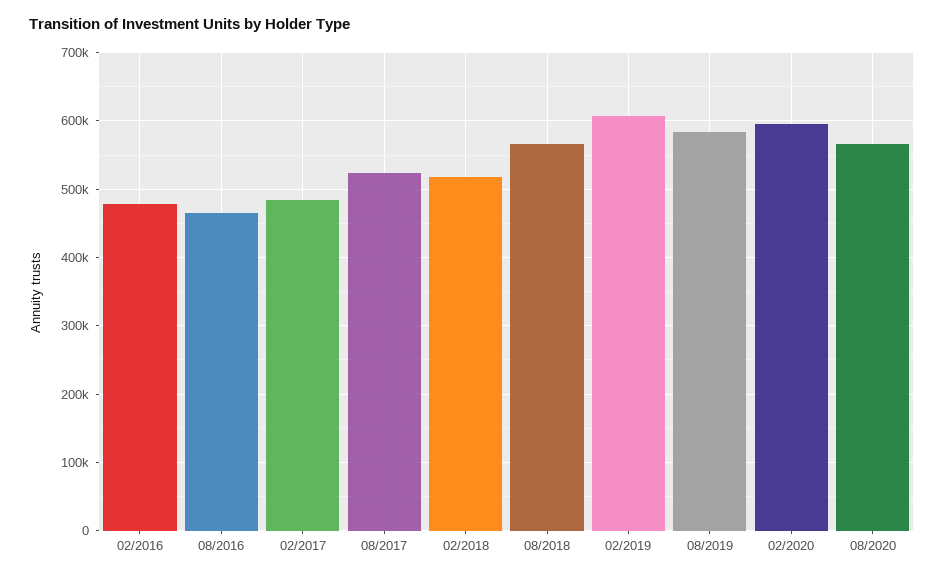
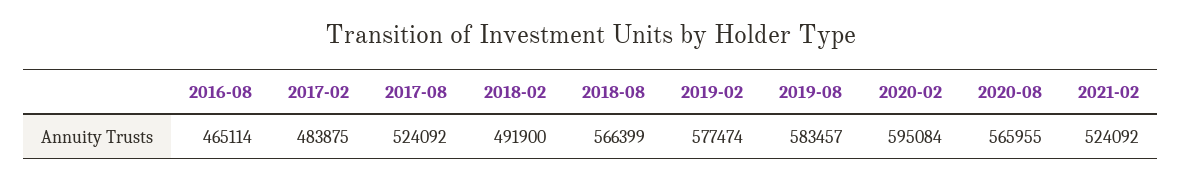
02/2016: 480000 -> none
02/2018: 520000 -> 491900
02/2019: 610000 -> 577474
2021-02: none -> 524092

